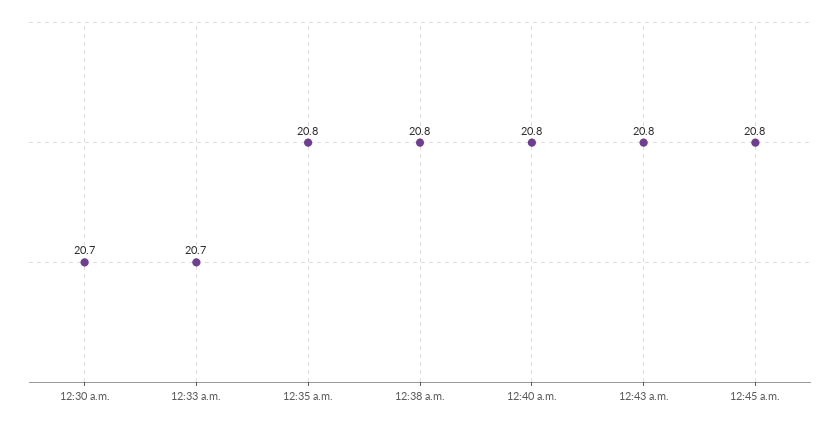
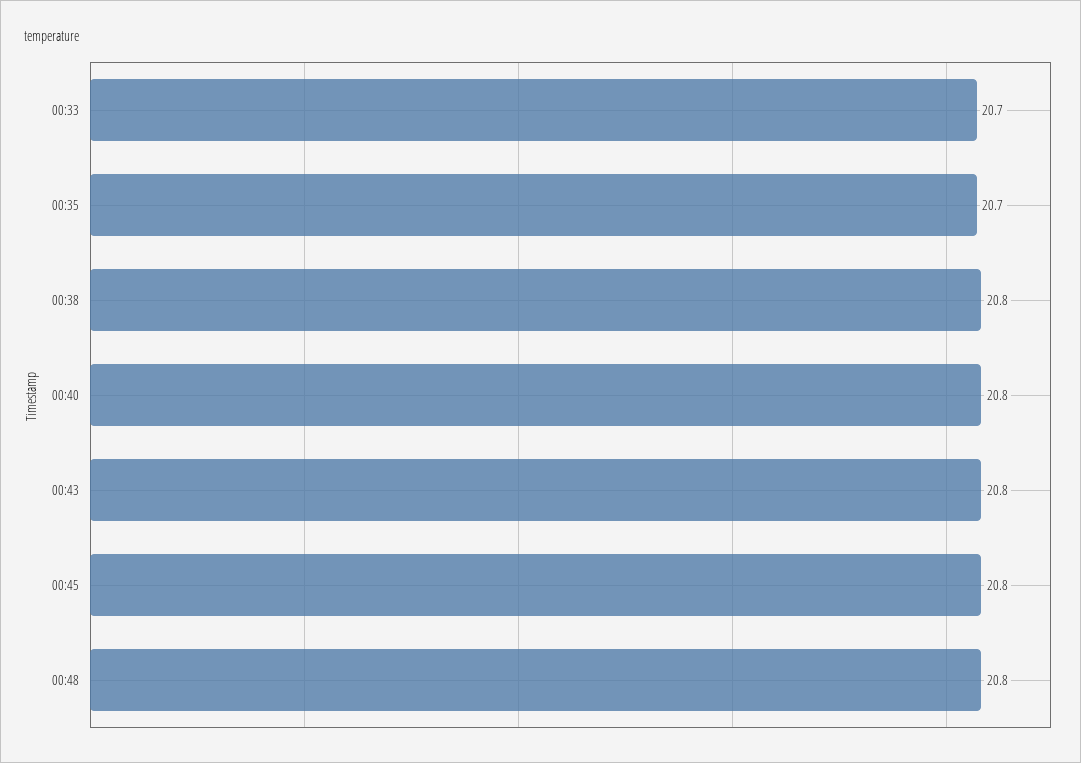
12:30 a.m.: 20.7 -> none
12:35 a.m.: 20.8 -> 20.7
00:48: none -> 20.8

